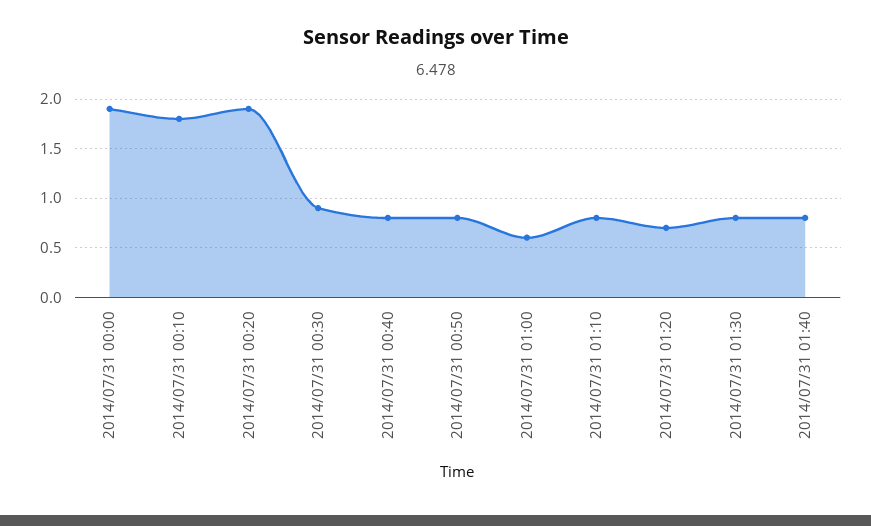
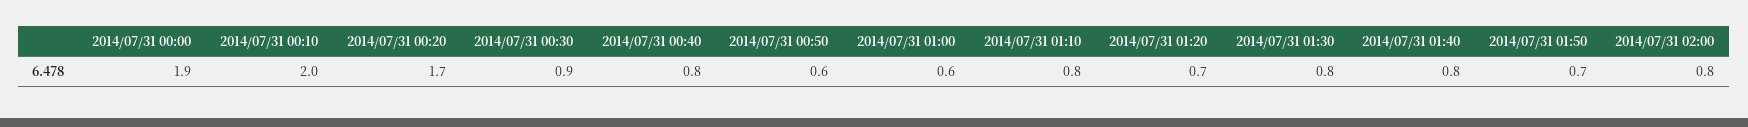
2014/07/31 00:10: 1.8 -> 2
2014/07/31 00:20: 1.9 -> 1.7
2014/07/31 00:50: 0.8 -> 0.6
2014/07/31 01:50: none -> 0.7
2014/07/31 02:00: none -> 0.8

